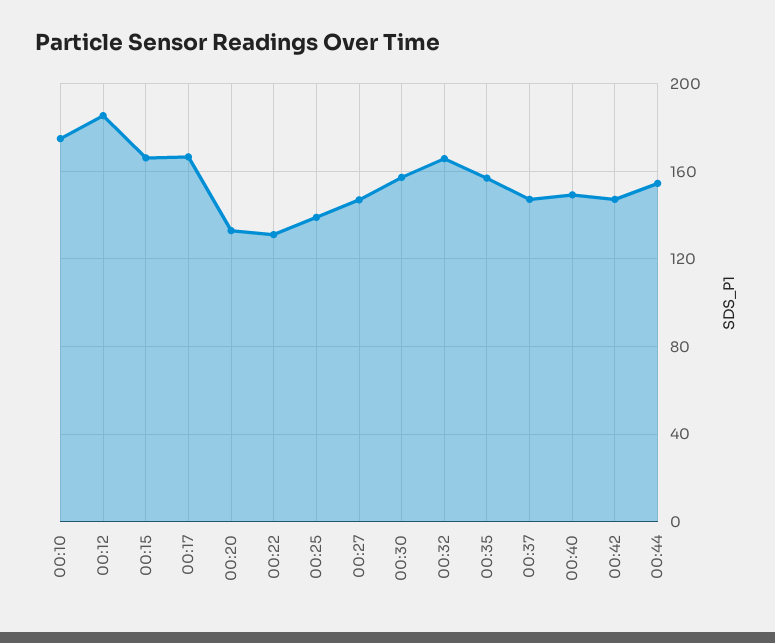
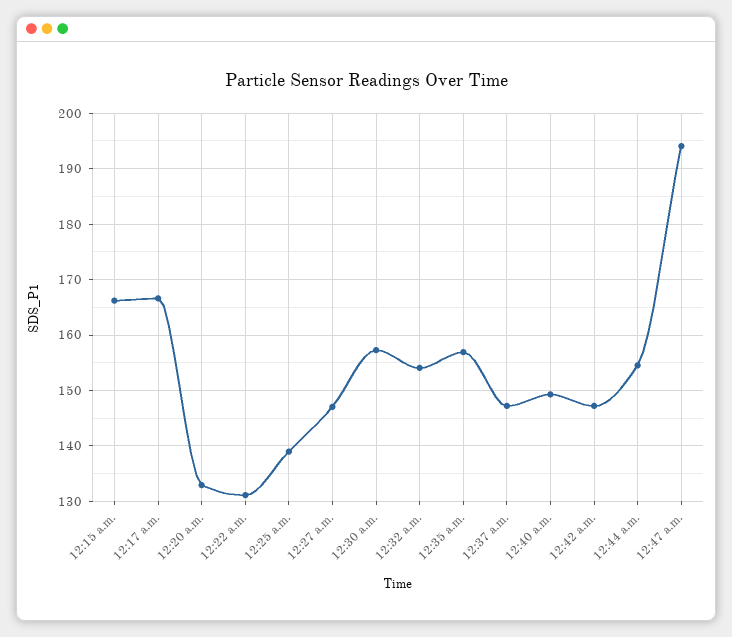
00:10: 175 -> none
00:12: 185 -> none
00:32: 165 -> 154
12:47 a.m.: none -> 194

